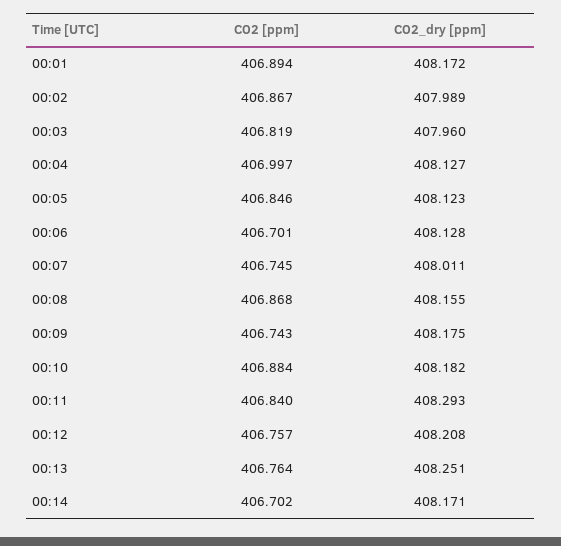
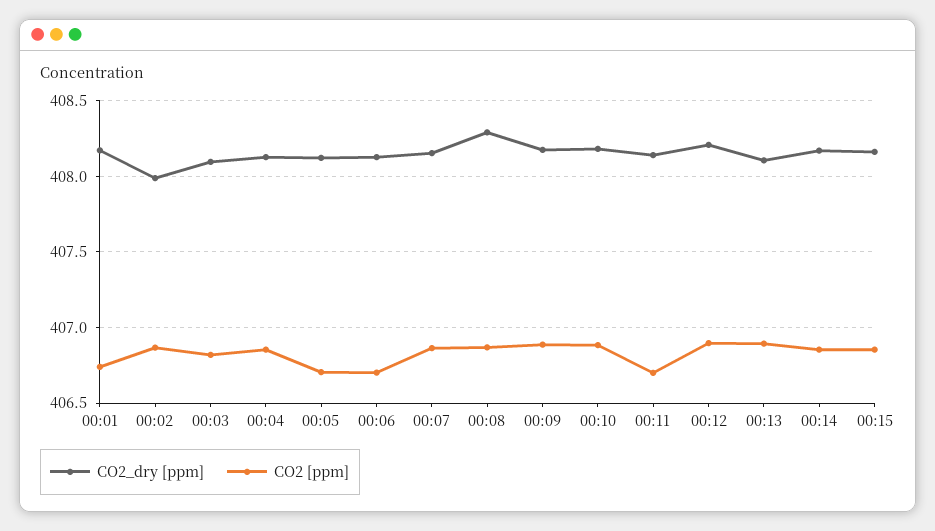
CO2 [ppm], 00:01: 406.894 -> 406.75
CO2_dry [ppm], 00:03: 407.96 -> 408.1
CO2 [ppm], 00:04: 406.997 -> 406.85
CO2 [ppm], 00:05: 406.846 -> 406.7
CO2 [ppm], 00:07: 406.745 -> 406.85
CO2_dry [ppm], 00:07: 408.011 -> 408.15
CO2_dry [ppm], 00:08: 408.155 -> 408.3
CO2 [ppm], 00:09: 406.743 -> 406.9
CO2 [ppm], 00:11: 406.84 -> 406.7
CO2_dry [ppm], 00:11: 408.293 -> 408.15
CO2 [ppm], 00:12: 406.757 -> 406.9
CO2 [ppm], 00:13: 406.764 -> 406.9
CO2_dry [ppm], 00:13: 408.251 -> 408.1
CO2 [ppm], 00:14: 406.702 -> 406.85
CO2_dry [ppm], 00:15: none -> 408.15
CO2 [ppm], 00:15: none -> 406.85

